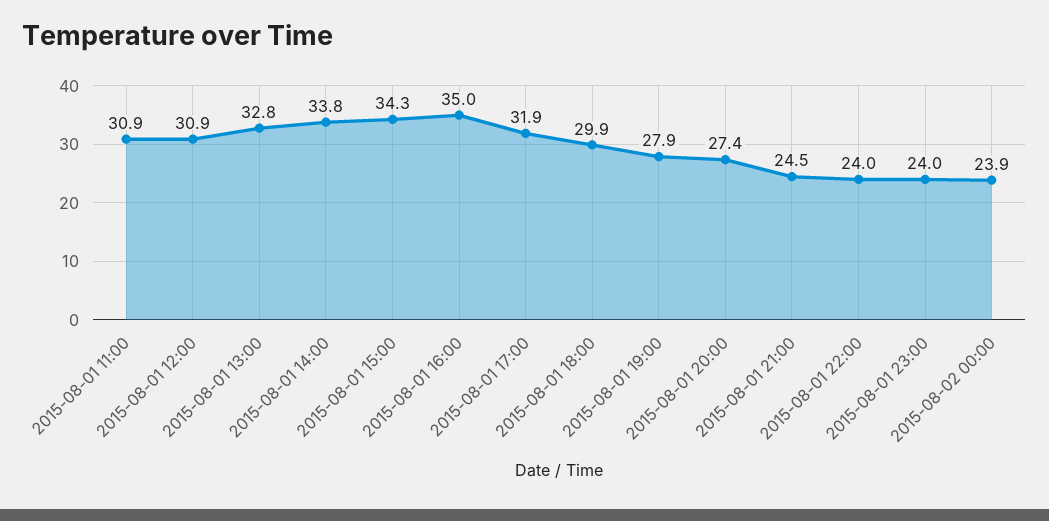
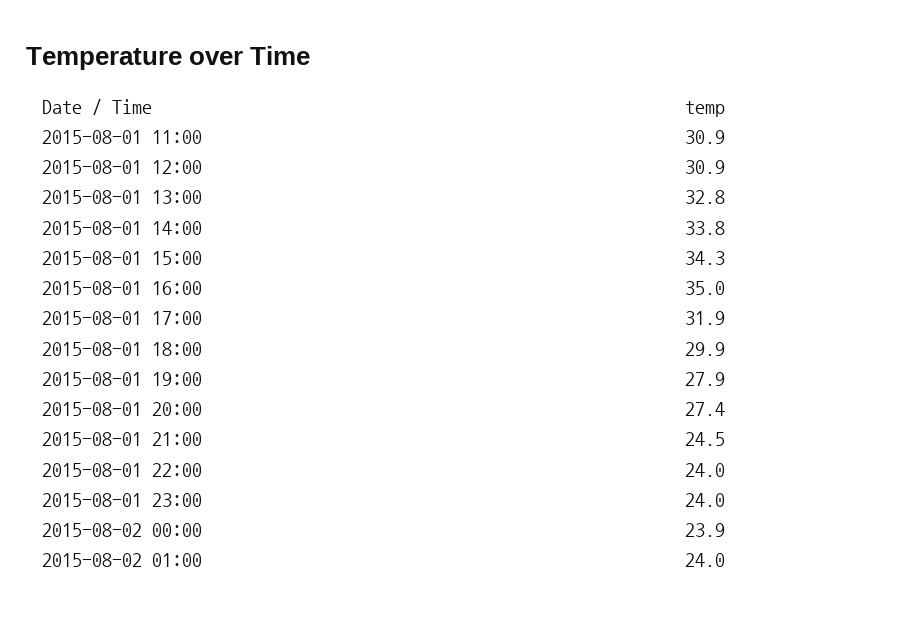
2015-08-02 01:00: none -> 24

